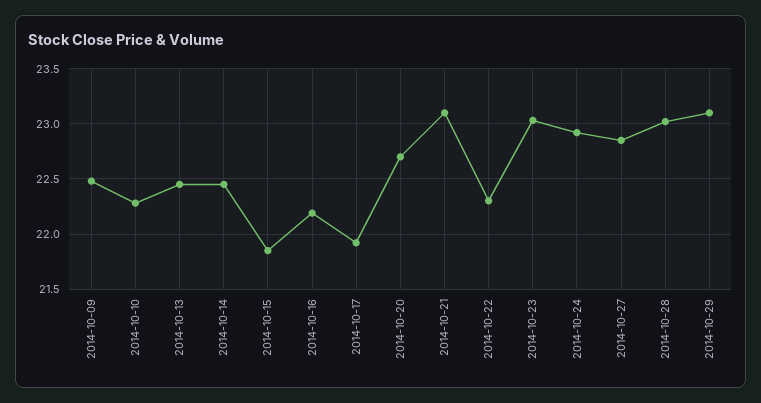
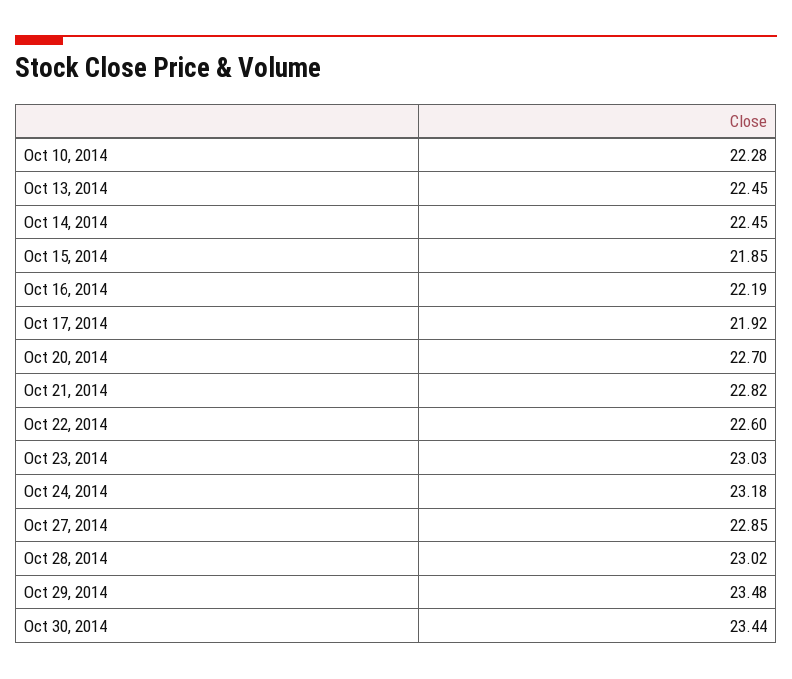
2014-10-09: 22.5 -> none
2014-10-21: 23.1 -> 22.82
2014-10-22: 22.3 -> 22.6
2014-10-24: 22.9 -> 23.18
2014-10-29: 23.1 -> 23.48
Oct 30, 2014: none -> 23.44

